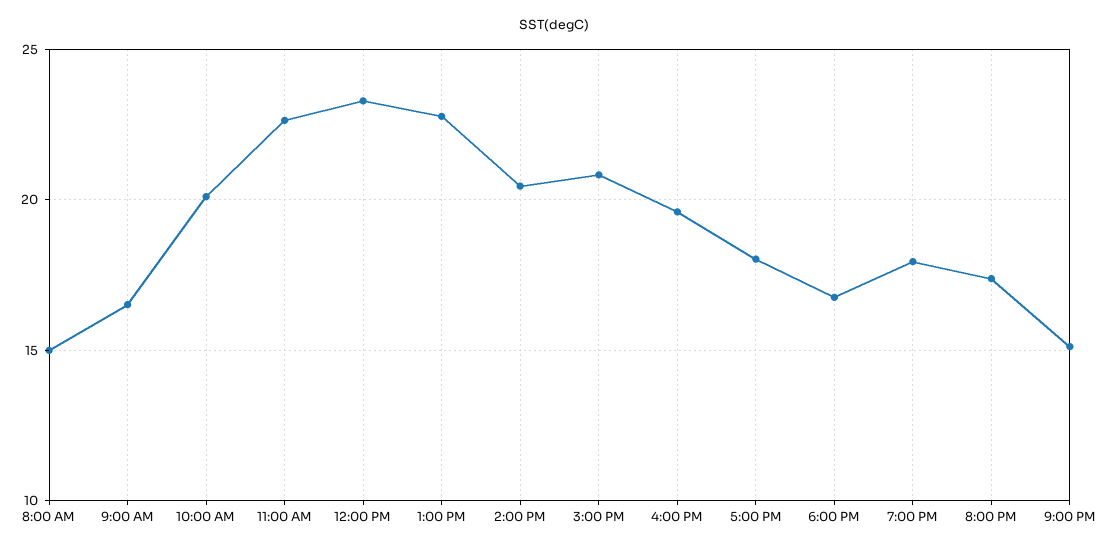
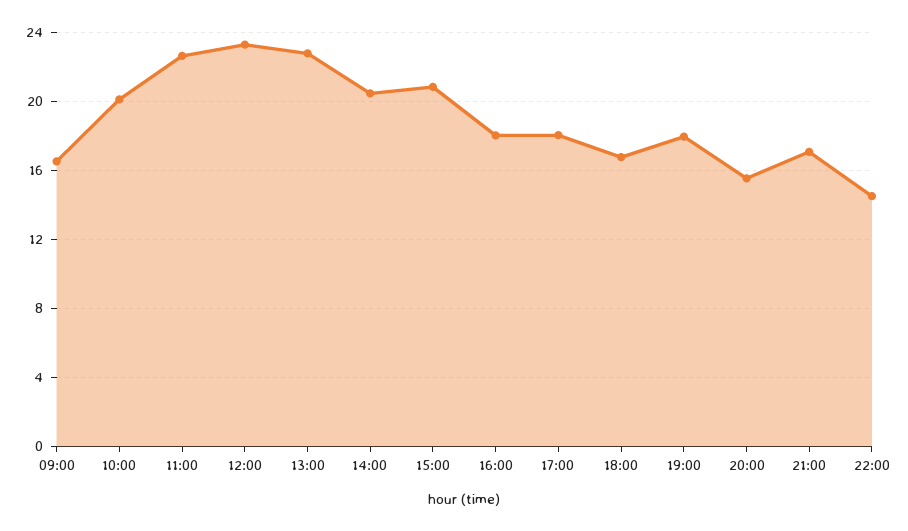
8:00 AM: 15 -> none
4:00 PM: 19.5 -> 18
8:00 PM: 17.5 -> 15.5
9:00 PM: 15 -> 17
22:00: none -> 14.5

